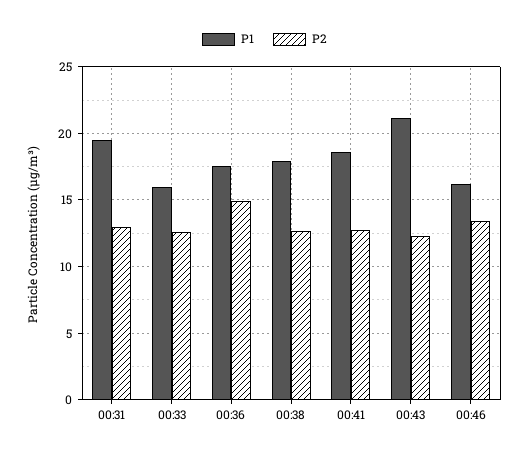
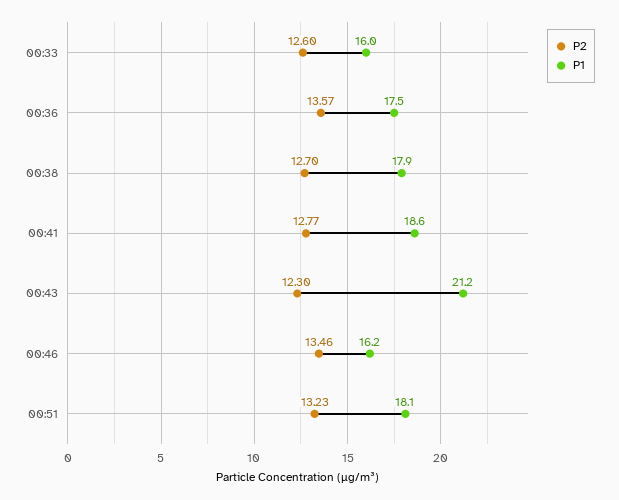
P1, 00:31: 19.5 -> none
P2, 00:31: 13 -> none
P2, 00:36: 15 -> 13.57
P2, 00:51: none -> 13.23
P1, 00:51: none -> 18.1

